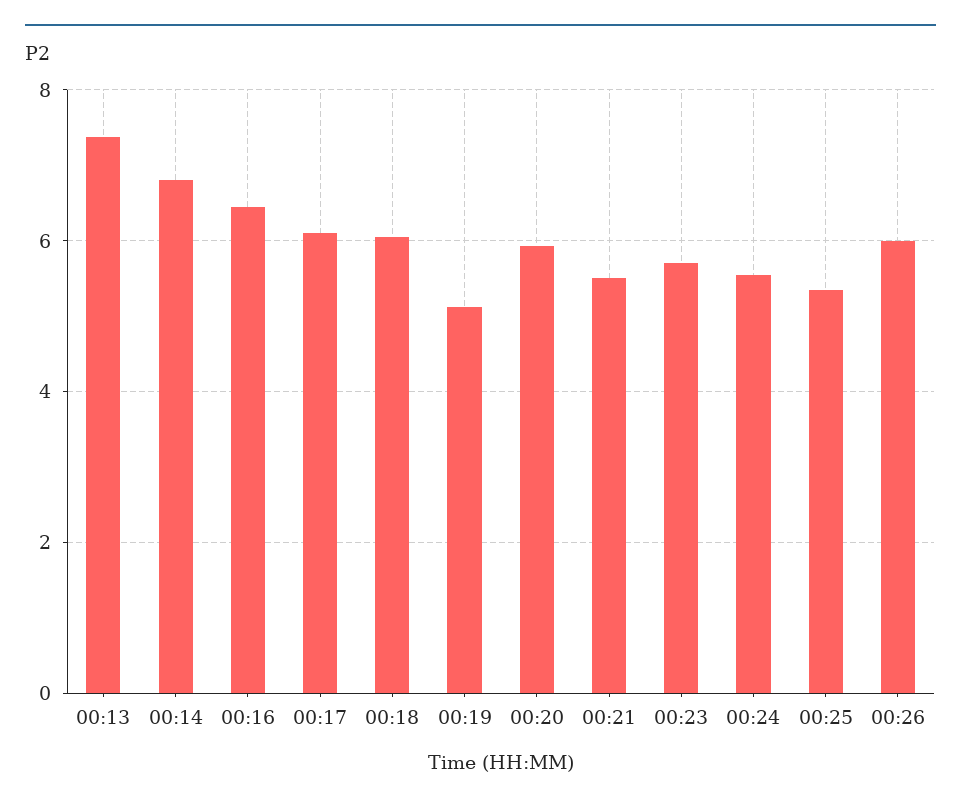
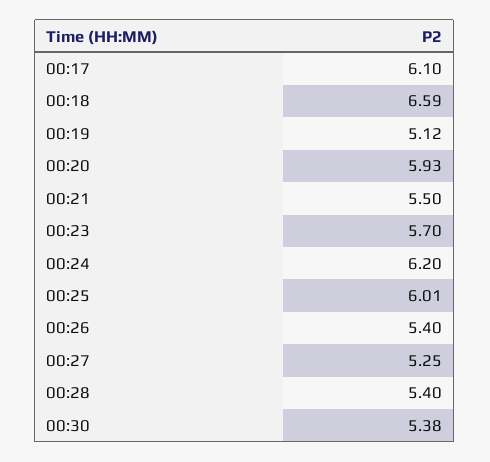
00:13: 7.4 -> none
00:14: 6.8 -> none
00:16: 6.4 -> none
00:18: 6 -> 6.59
00:24: 5.6 -> 6.2
00:25: 5.4 -> 6.01
00:26: 6 -> 5.4
00:27: none -> 5.25
00:28: none -> 5.4
00:30: none -> 5.38

